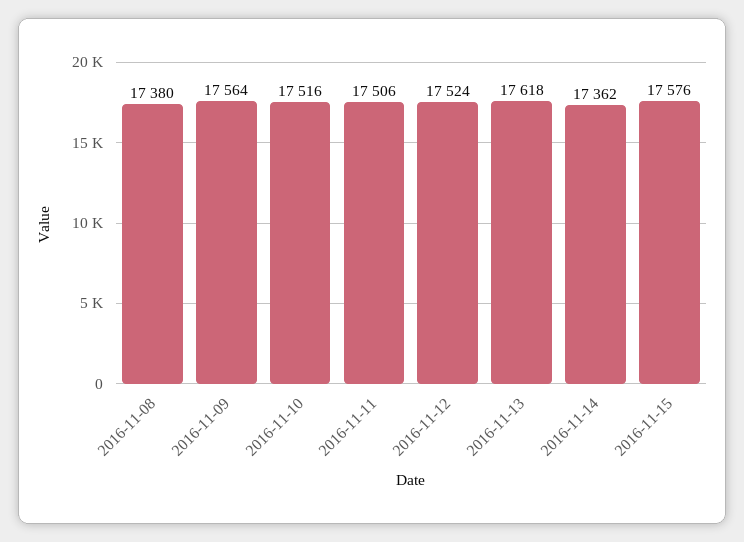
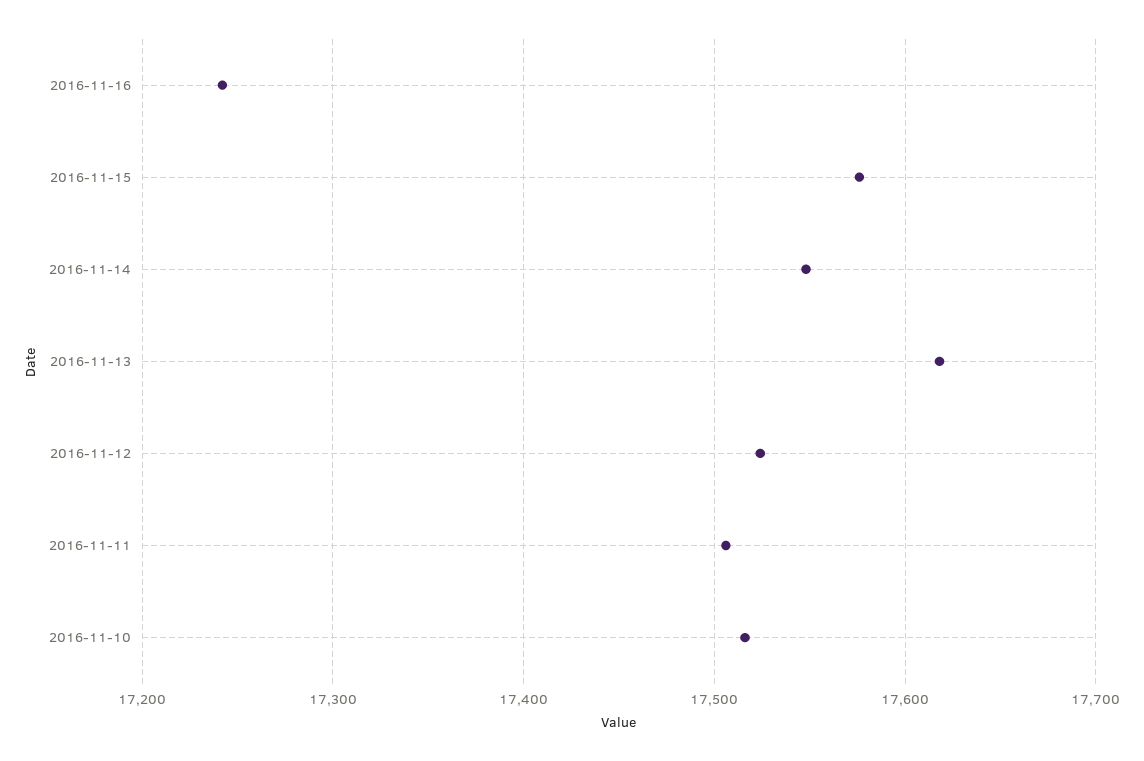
2016-11-08: 17380 -> none
2016-11-09: 17564 -> none
2016-11-14: 17362 -> 17550
2016-11-16: none -> 17240

